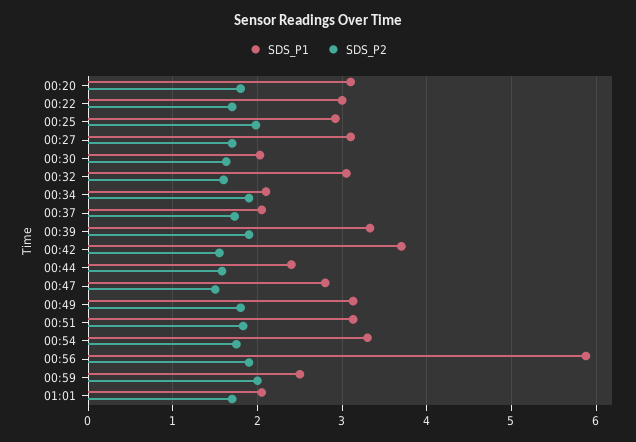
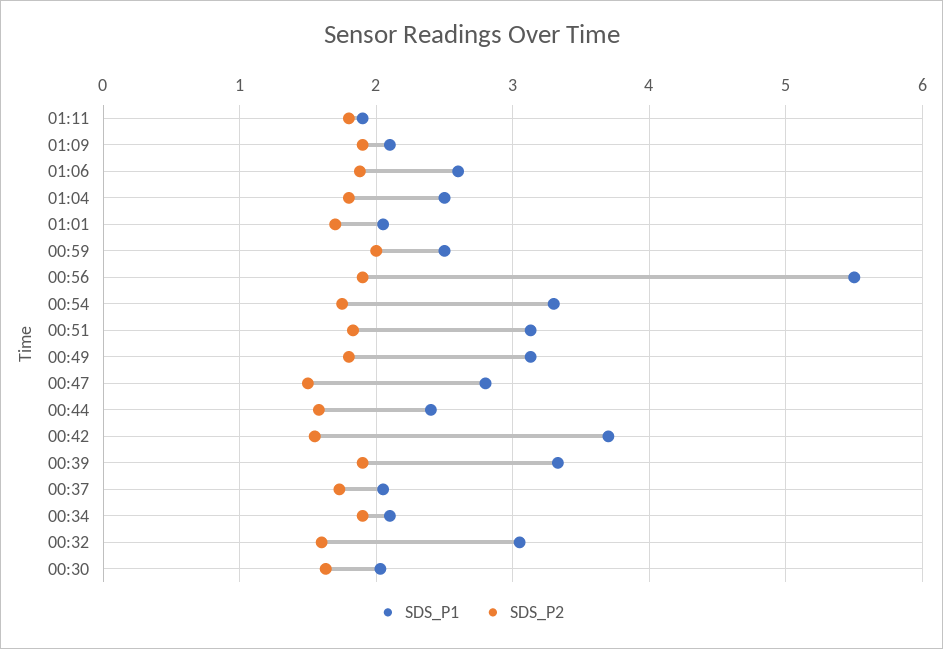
SDS_P1, 00:20: 3.1 -> none
SDS_P2, 00:20: 1.8 -> none
SDS_P1, 00:22: 3 -> none
SDS_P2, 00:22: 1.7 -> none
SDS_P1, 00:25: 2.9 -> none
SDS_P2, 00:25: 2 -> none
SDS_P1, 00:27: 3.1 -> none
SDS_P2, 00:27: 1.7 -> none
SDS_P1, 00:56: 5.9 -> 5.5
SDS_P1, 01:11: none -> 1.9
SDS_P2, 01:11: none -> 1.8
SDS_P1, 01:09: none -> 2.1
SDS_P2, 01:09: none -> 1.9
SDS_P1, 01:06: none -> 2.6
SDS_P2, 01:06: none -> 1.9
SDS_P1, 01:04: none -> 2.5
SDS_P2, 01:04: none -> 1.8

